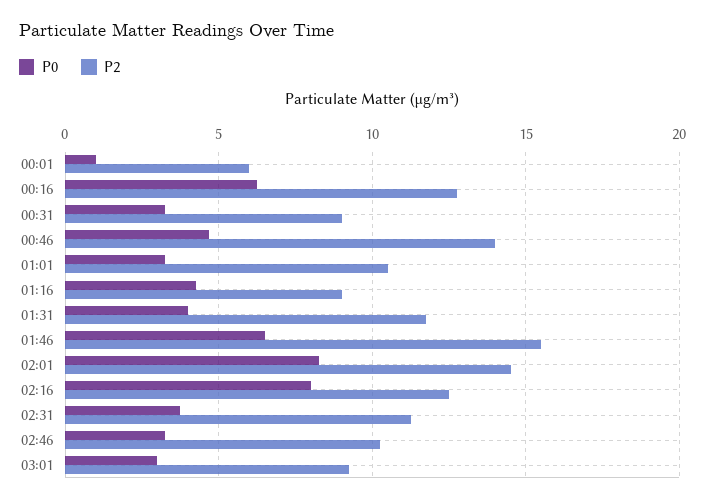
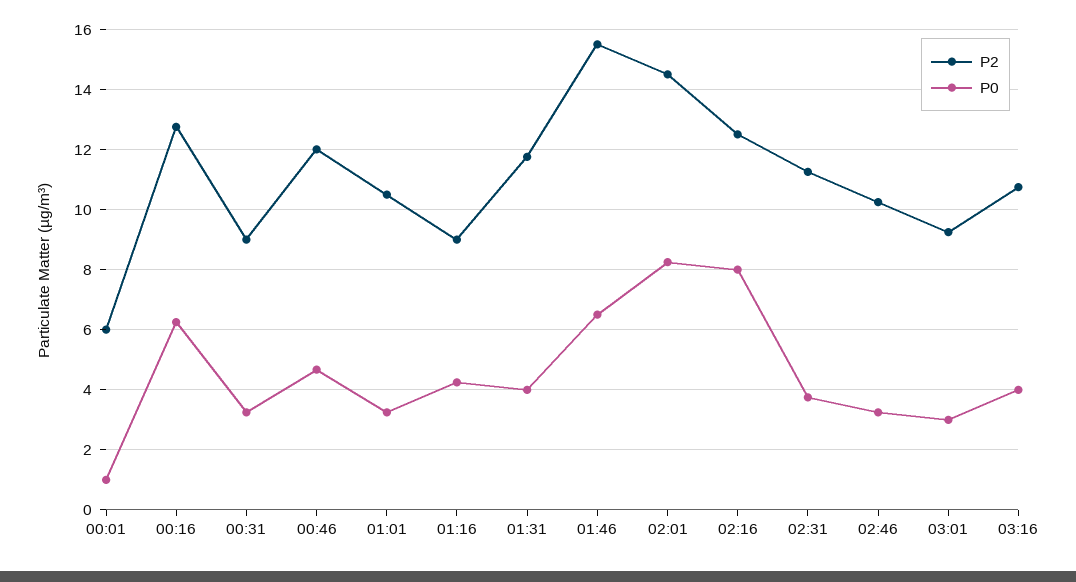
P2, 00:46: 14 -> 12
P2, 03:16: none -> 10.8
P0, 03:16: none -> 4

